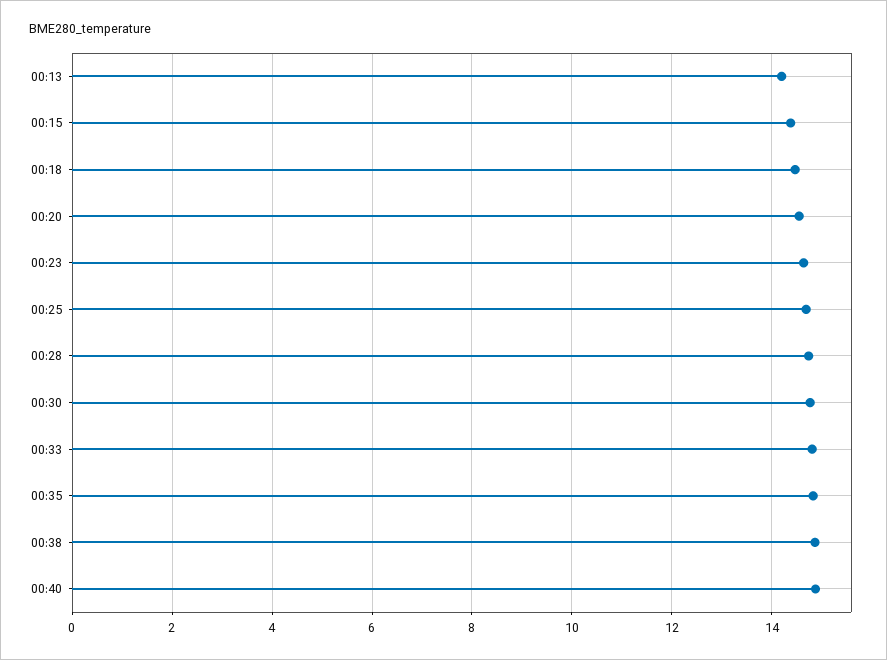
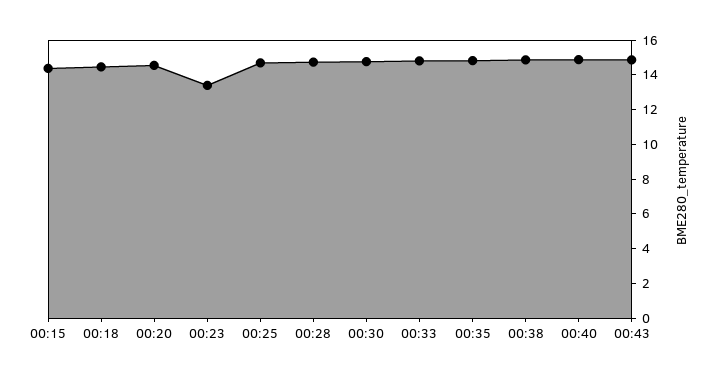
00:13: 14.2 -> none
00:23: 14.6 -> 13.5
00:43: none -> 15

